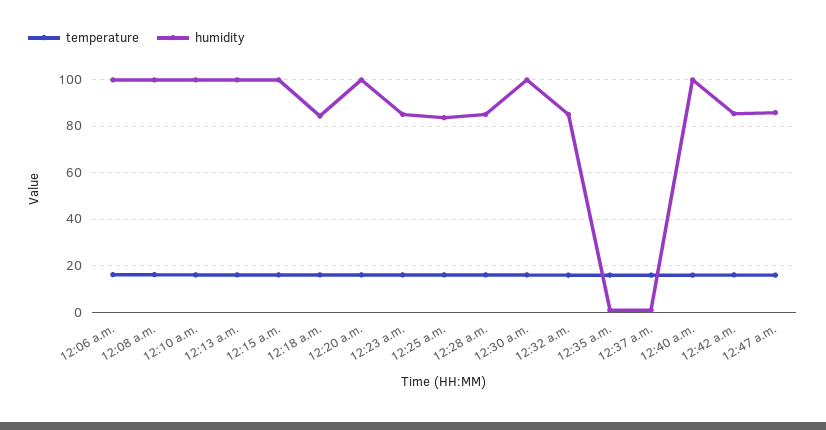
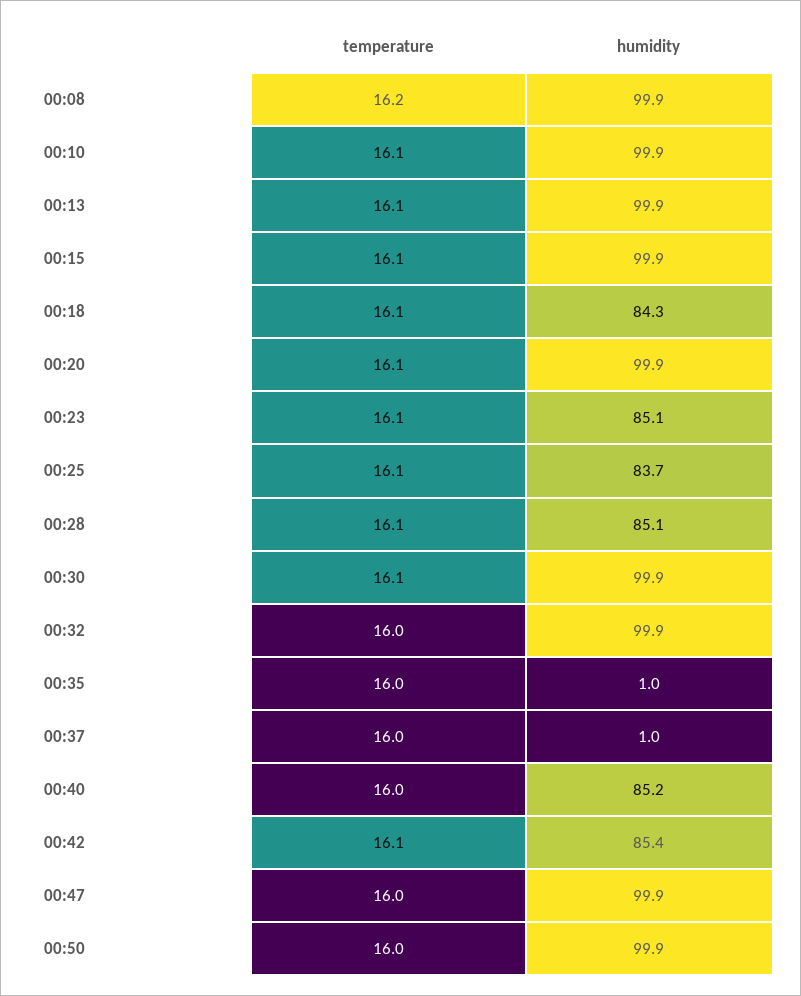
temperature, 12:06 a.m.: 15 -> none
humidity, 12:06 a.m.: 100 -> none
humidity, 12:32 a.m.: 85 -> 99.9
humidity, 12:40 a.m.: 100 -> 85.2
humidity, 12:47 a.m.: 85 -> 99.9
temperature, 00:50: none -> 16
humidity, 00:50: none -> 99.9

